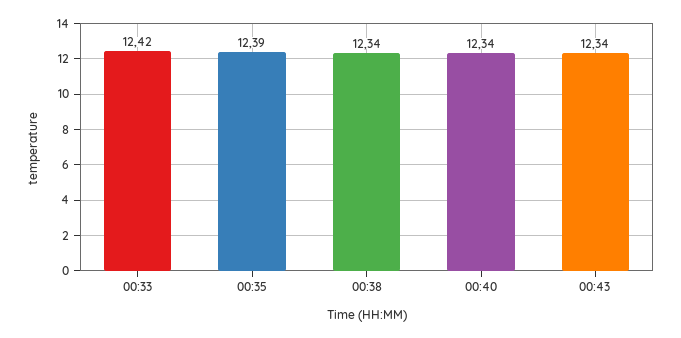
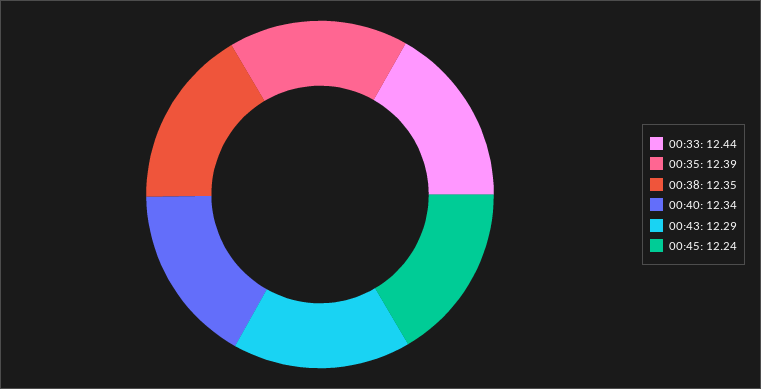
00:33: 12.42 -> 12.44
00:38: 12.34 -> 12.35
00:43: 12.34 -> 12.29
00:45: none -> 12.24

